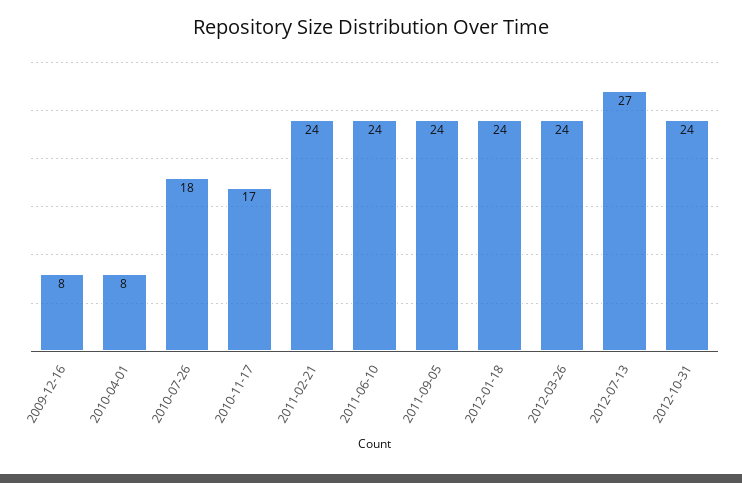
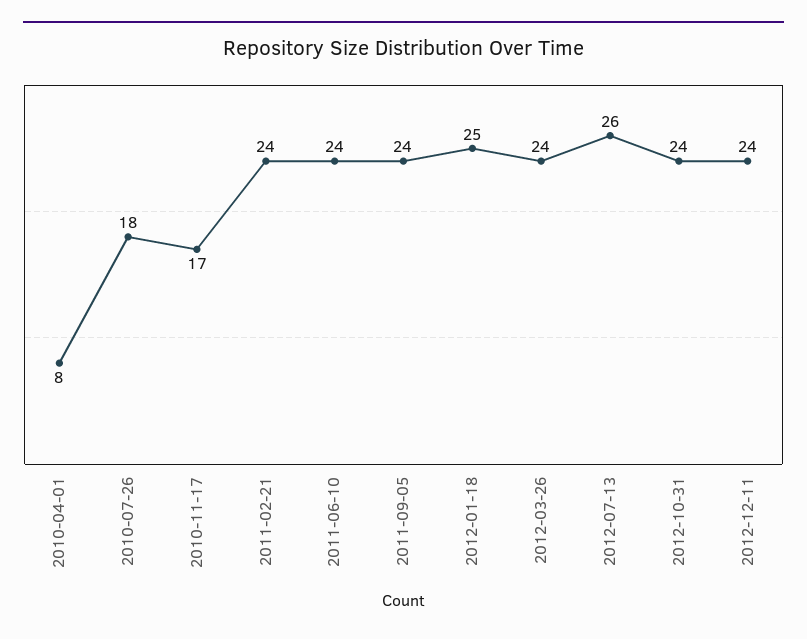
2009-12-16: 8 -> none
2012-01-18: 24 -> 25
2012-07-13: 27 -> 26
2012-12-11: none -> 24

